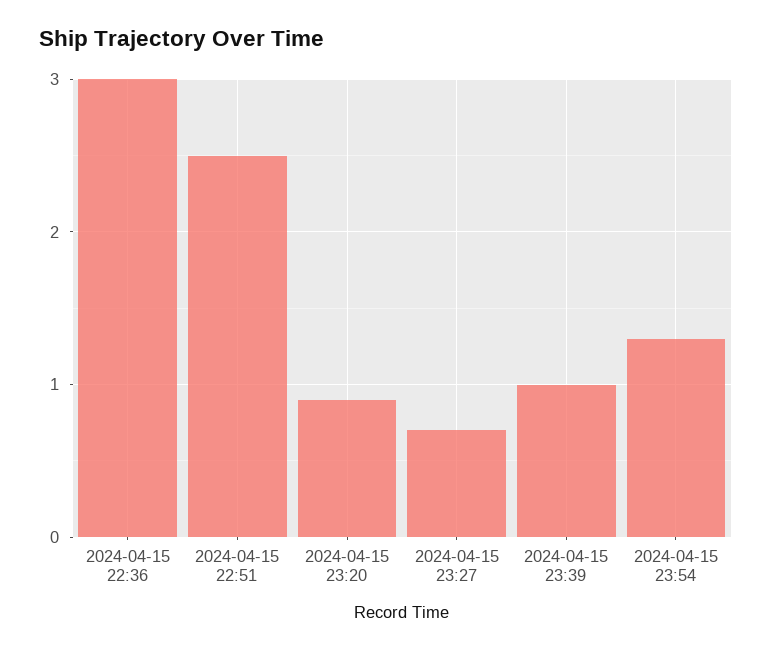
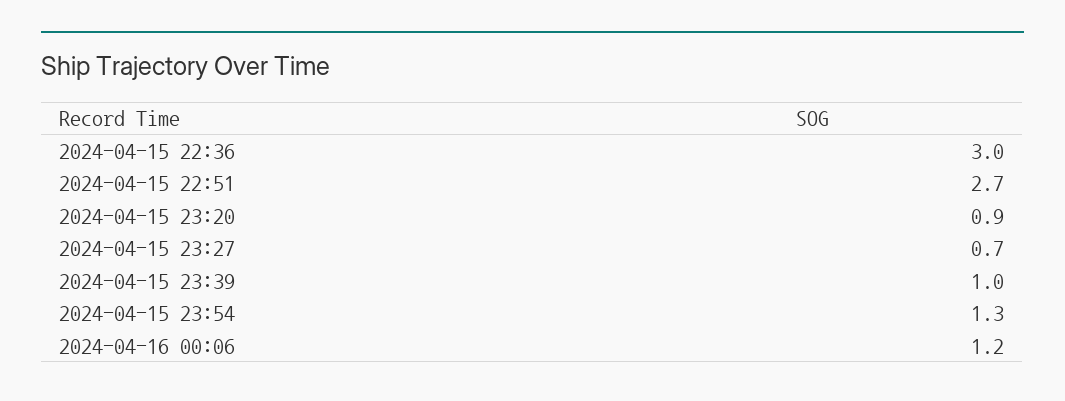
2024-04-15 22:51: 2.5 -> 2.7
2024-04-16 00:06: none -> 1.2

